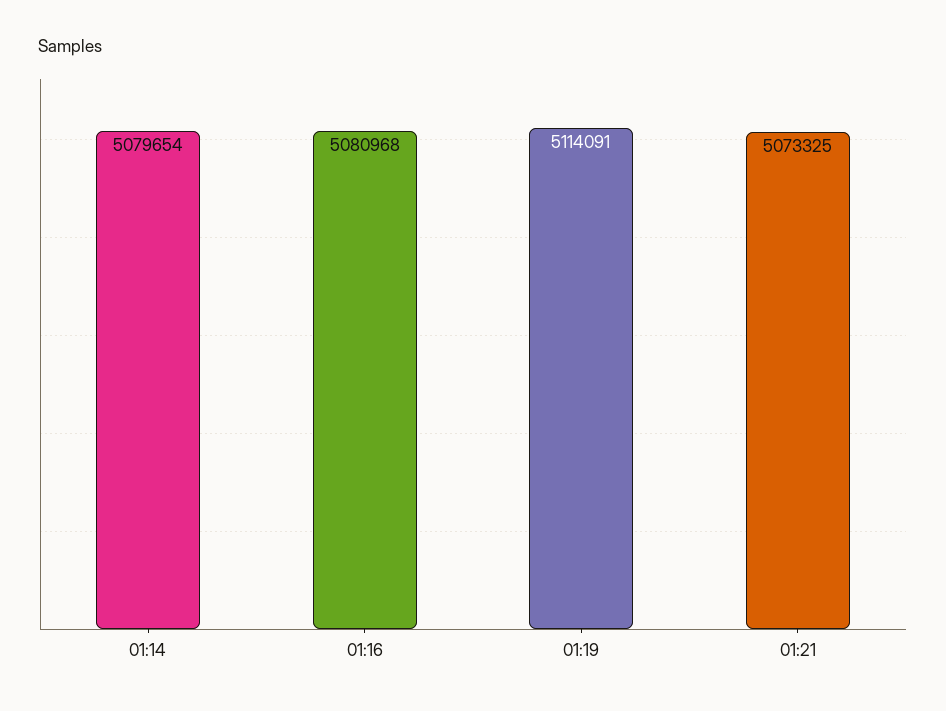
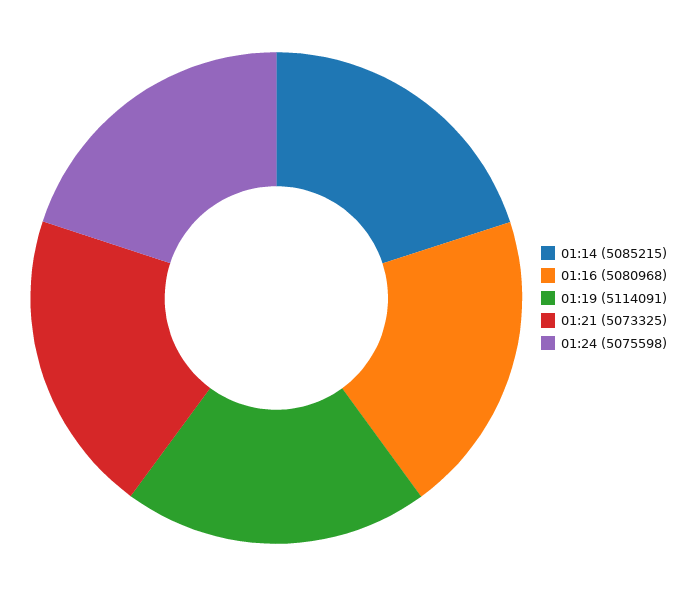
01:14: 5079654 -> 5085215
01:24: none -> 5075598

